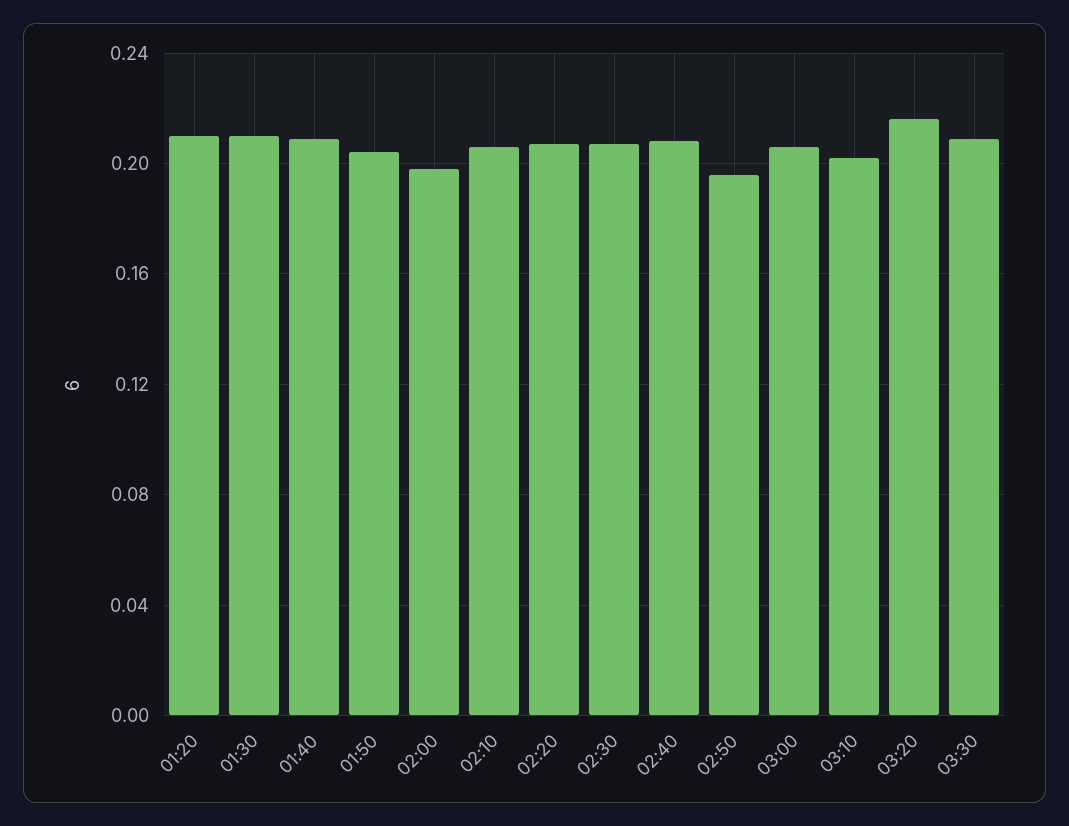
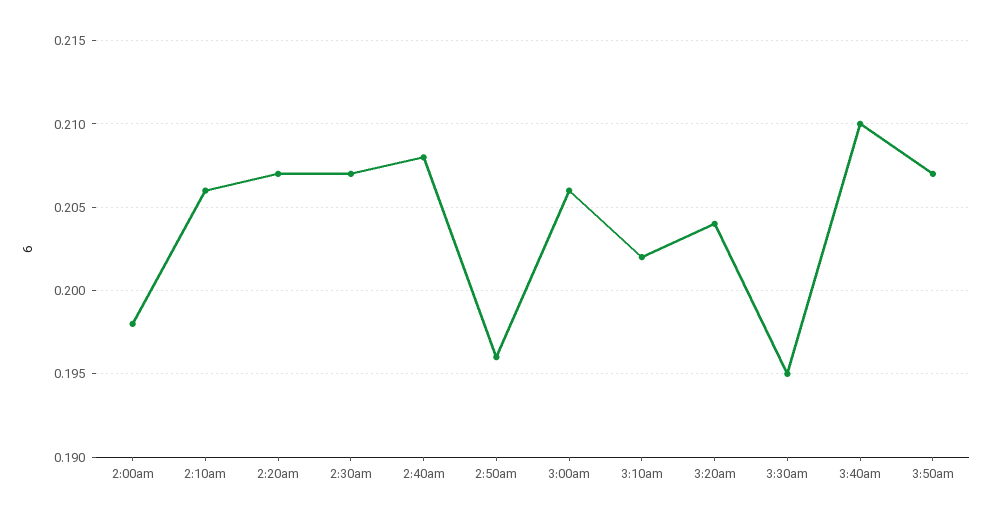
01:20: 0.21 -> none
01:30: 0.21 -> none
01:40: 0.21 -> none
01:50: 0.205 -> none
03:20: 0.215 -> 0.204
03:30: 0.21 -> 0.195
3:40am: none -> 0.21
3:50am: none -> 0.207

